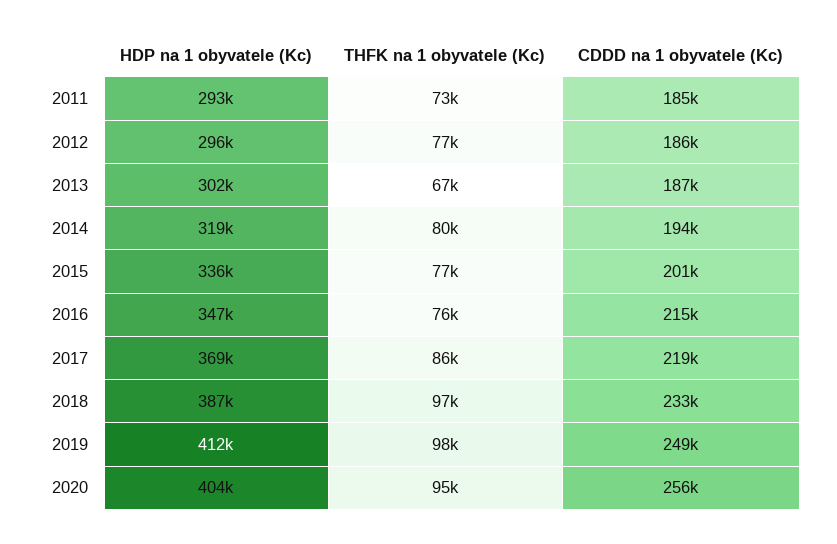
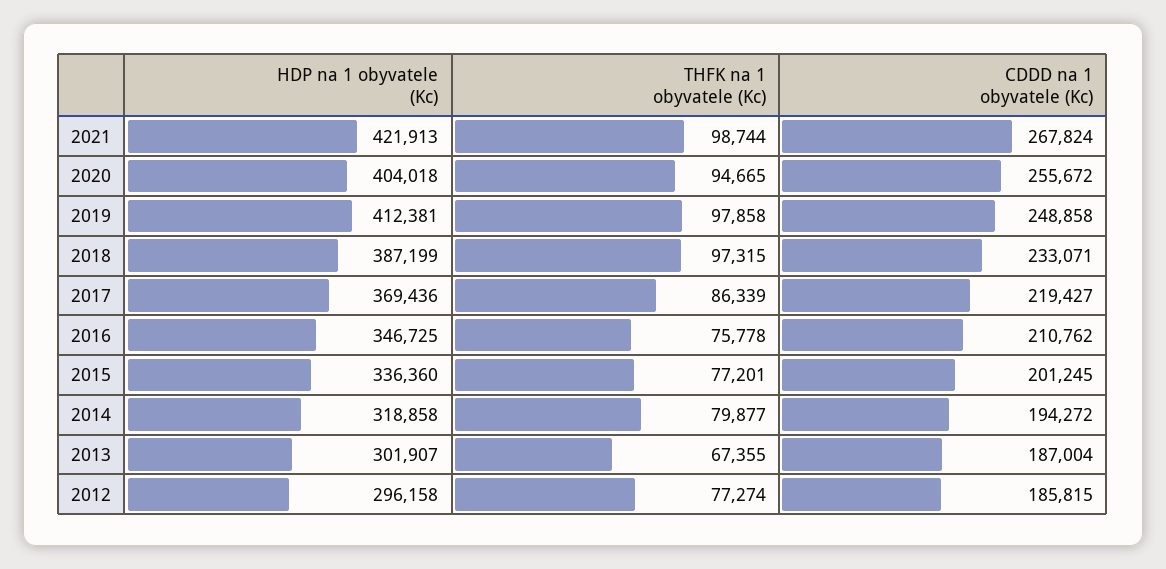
HDP na 1 obyvatele (Kc), 2011: 293000 -> none
THFK na 1 obyvatele (Kc), 2011: 73000 -> none
CDDD na 1 obyvatele (Kc), 2011: 185000 -> none
CDDD na 1 obyvatele (Kc), 2016: 215000 -> 210762
HDP na 1 obyvatele (Kc), 2021: none -> 421913
THFK na 1 obyvatele (Kc), 2021: none -> 98744
CDDD na 1 obyvatele (Kc), 2021: none -> 267824

